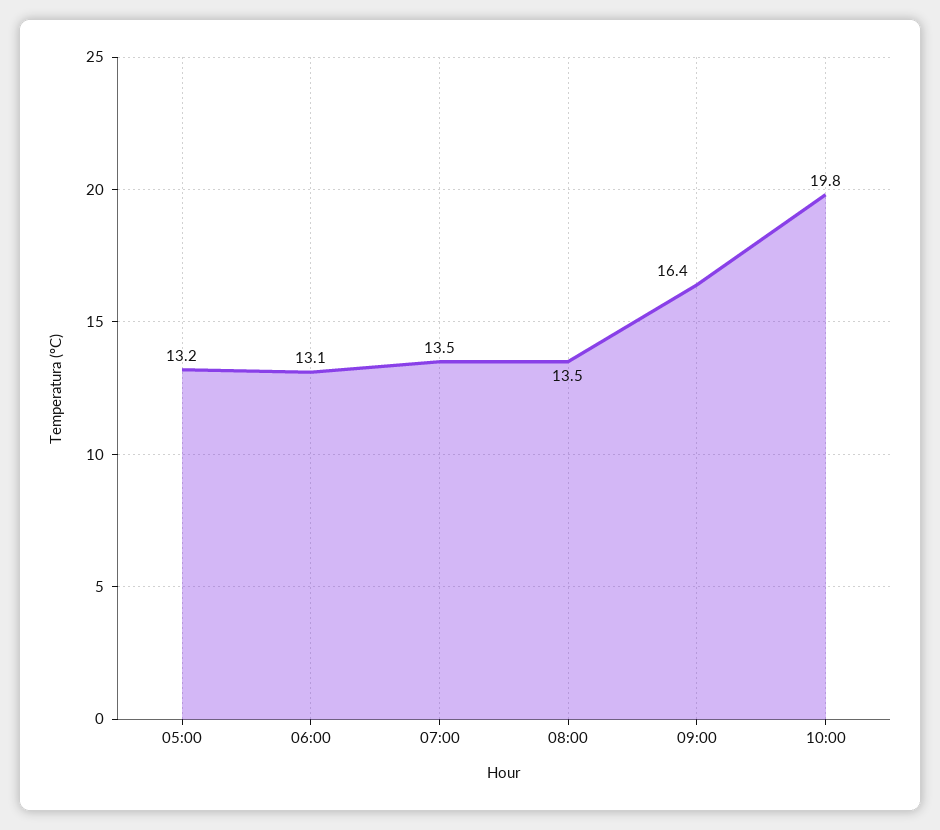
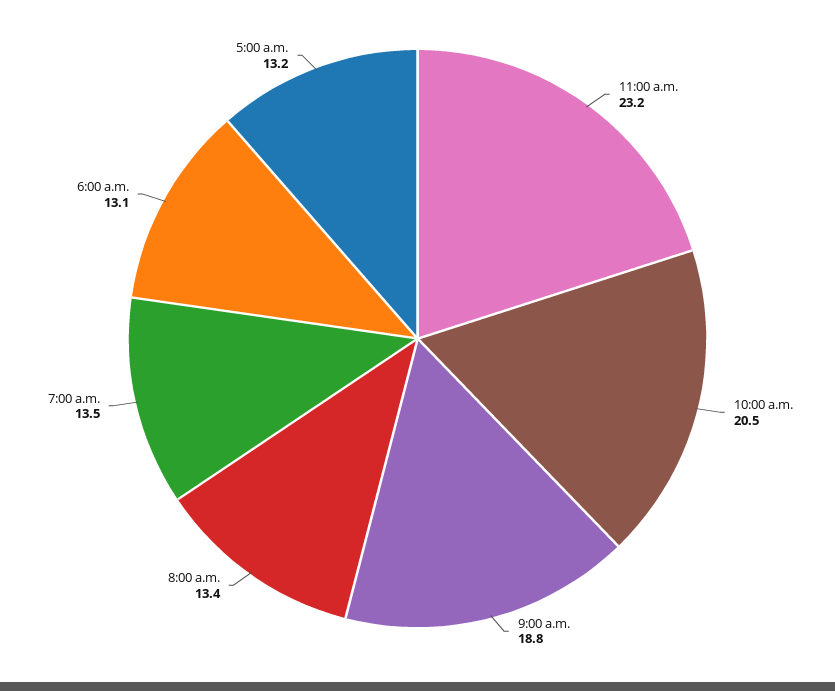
08:00: 13.5 -> 13.4
09:00: 16.4 -> 18.8
10:00: 19.8 -> 20.5
11:00 a.m.: none -> 23.2

